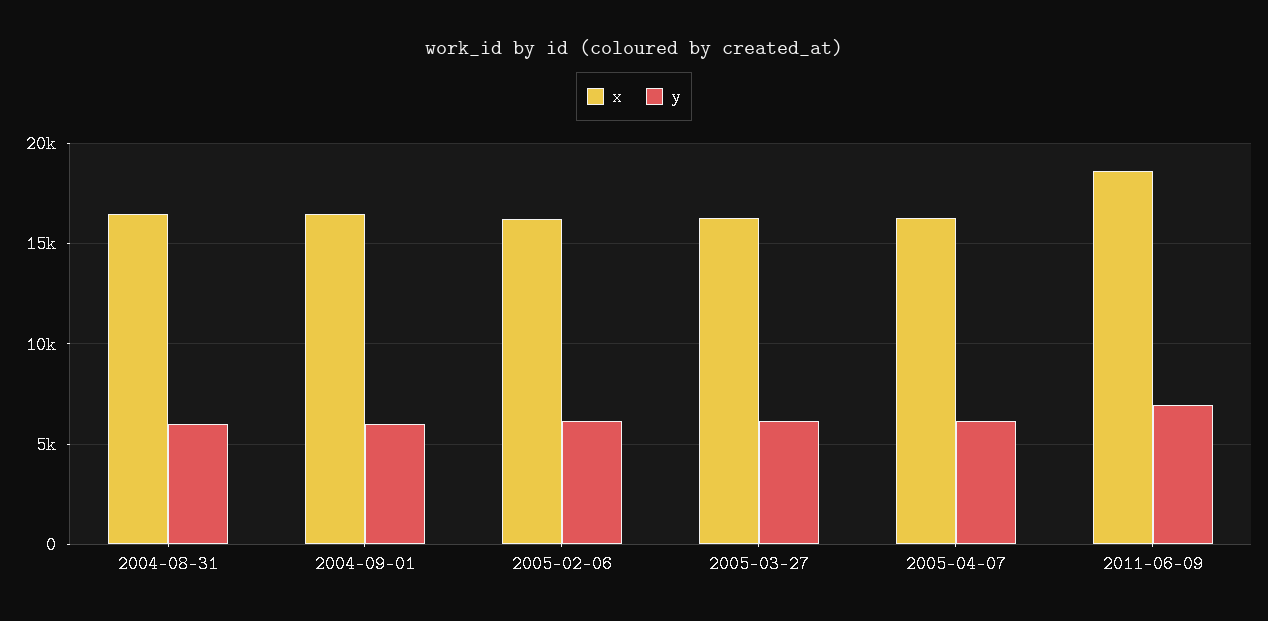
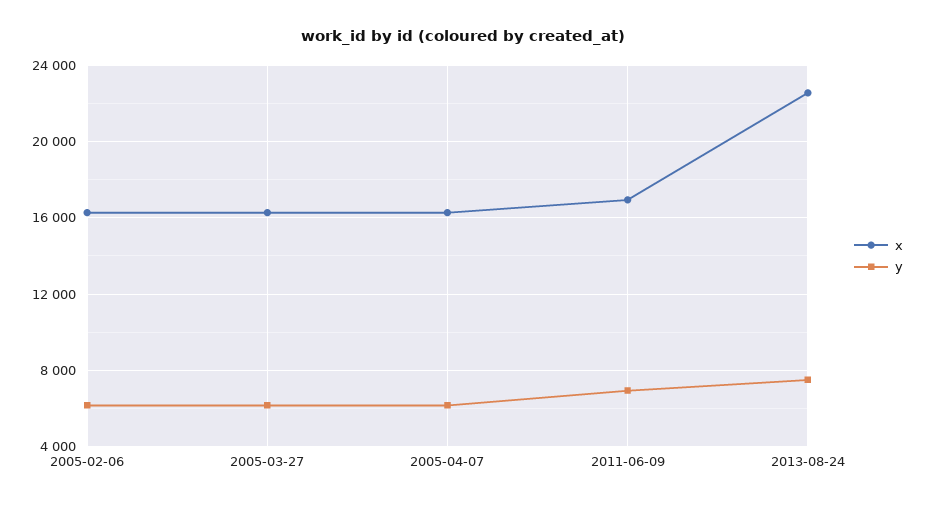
x, 2004-08-31: 16500 -> none
y, 2004-08-31: 6000 -> none
x, 2004-09-01: 16500 -> none
y, 2004-09-01: 6000 -> none
x, 2011-06-09: 18500 -> 17000
x, 2013-08-24: none -> 22500
y, 2013-08-24: none -> 7500

